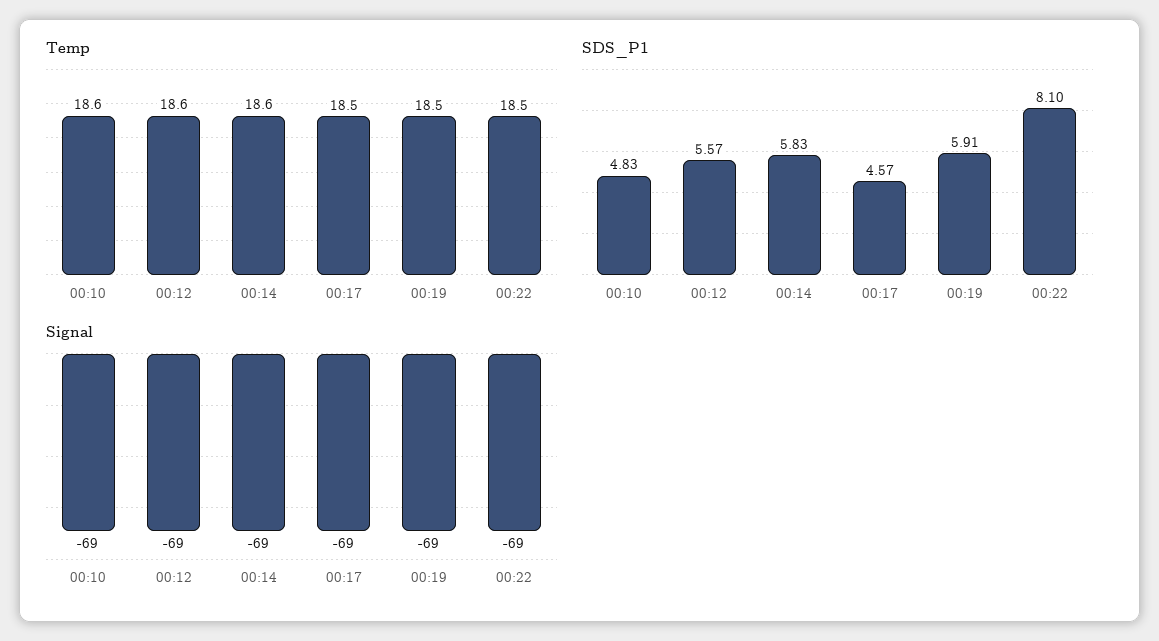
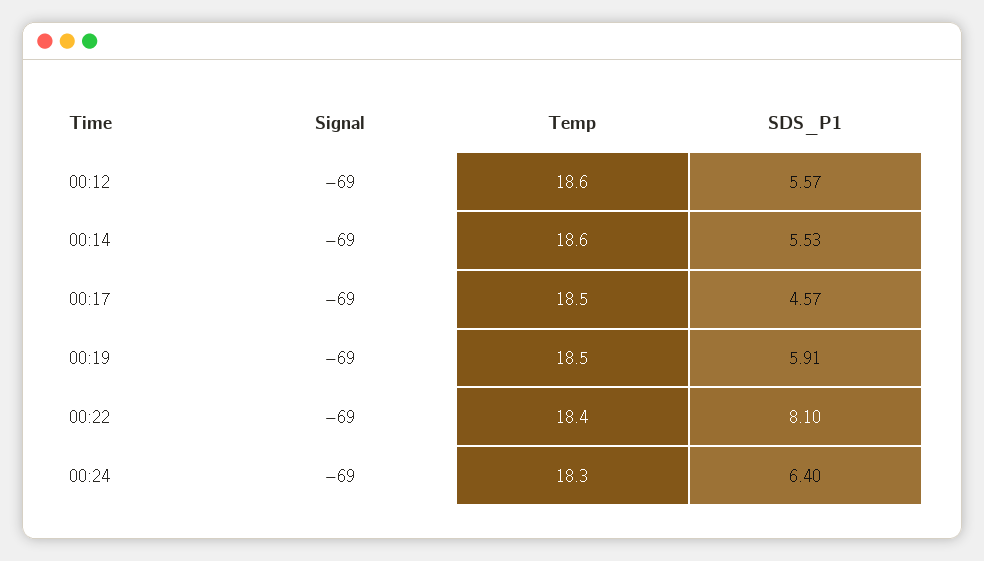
Temp, 00:10: 18.6 -> none
Temp, 00:22: 18.5 -> 18.4
SDS_P1, 00:10: 4.83 -> none
SDS_P1, 00:14: 5.83 -> 5.53
Signal, 00:10: -69 -> none
Signal, 00:24: none -> -69
Temp, 00:24: none -> 18.3
SDS_P1, 00:24: none -> 6.4

